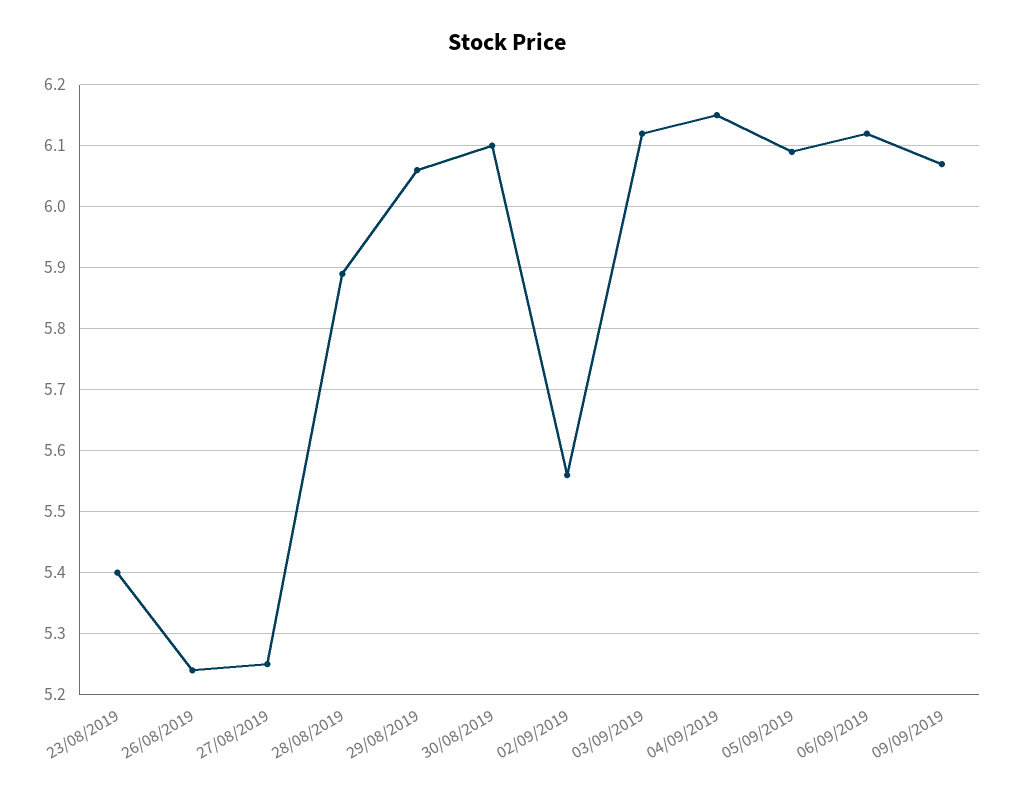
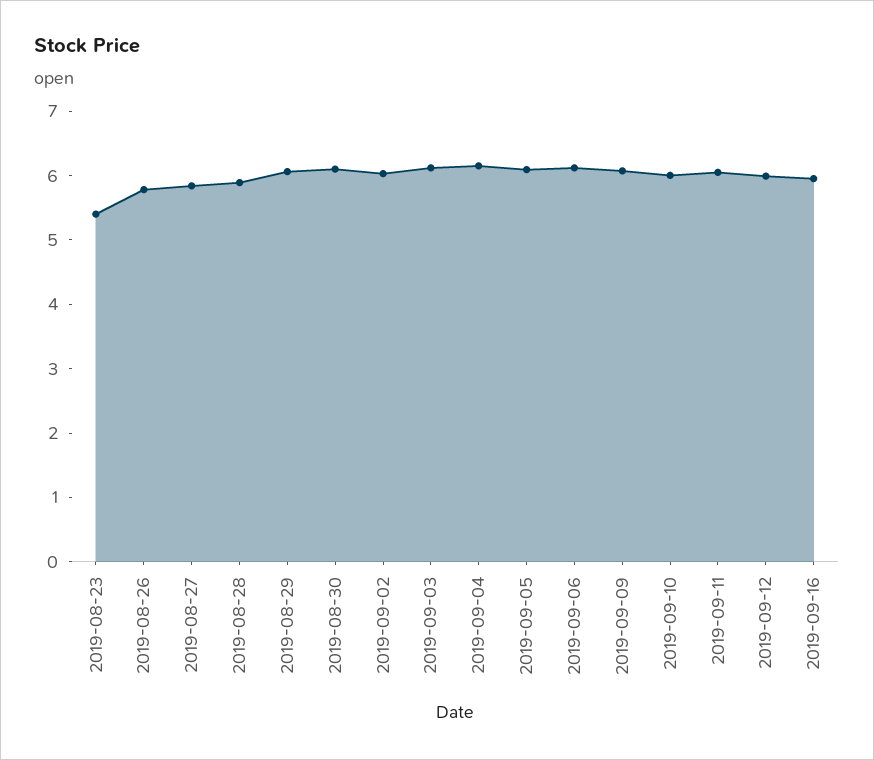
26/08/2019: 5.24 -> 5.8
27/08/2019: 5.25 -> 5.8
02/09/2019: 5.56 -> 6
2019-09-10: none -> 6
2019-09-11: none -> 6
2019-09-12: none -> 6
2019-09-16: none -> 6

